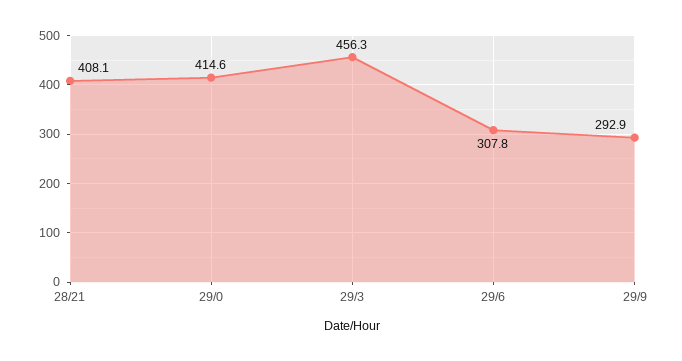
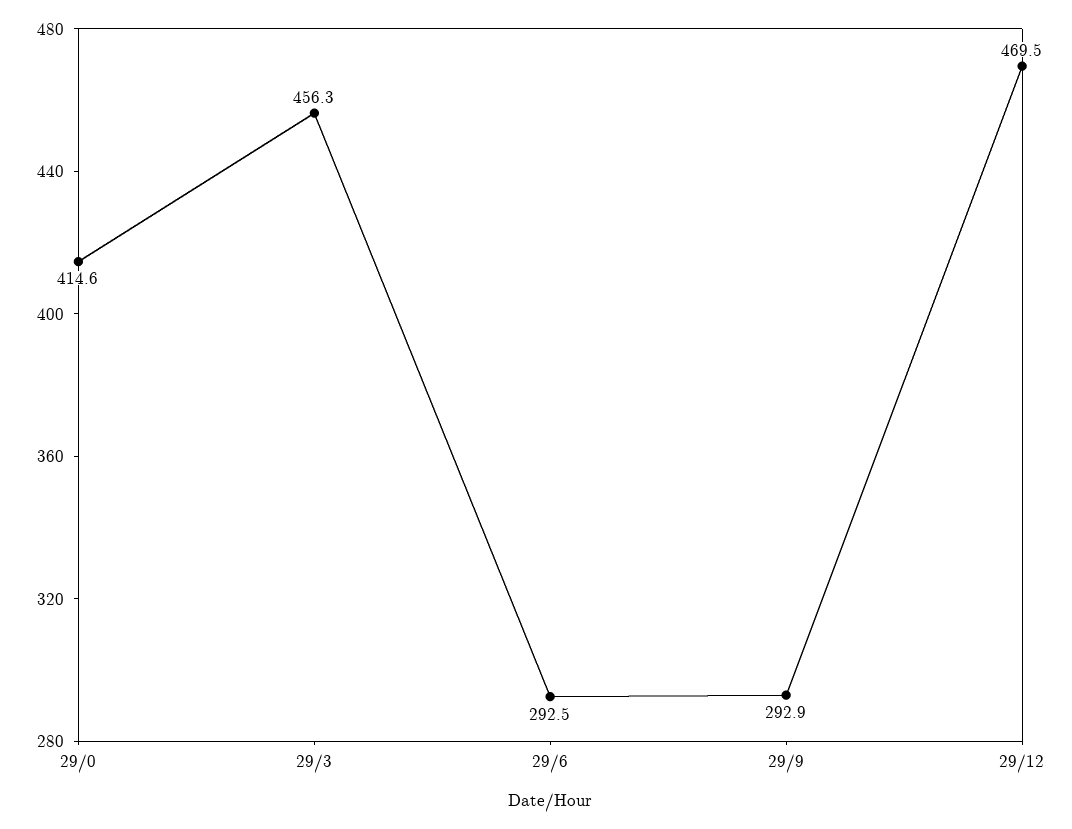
28/21: 408.1 -> none
29/6: 307.8 -> 292.5
29/12: none -> 469.5

